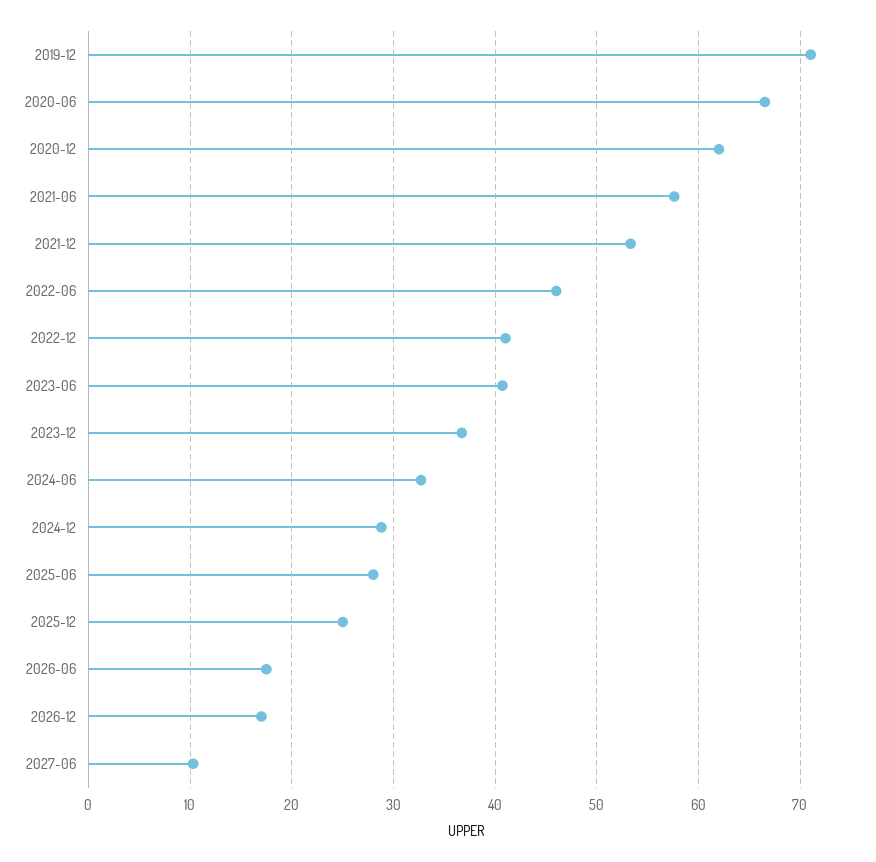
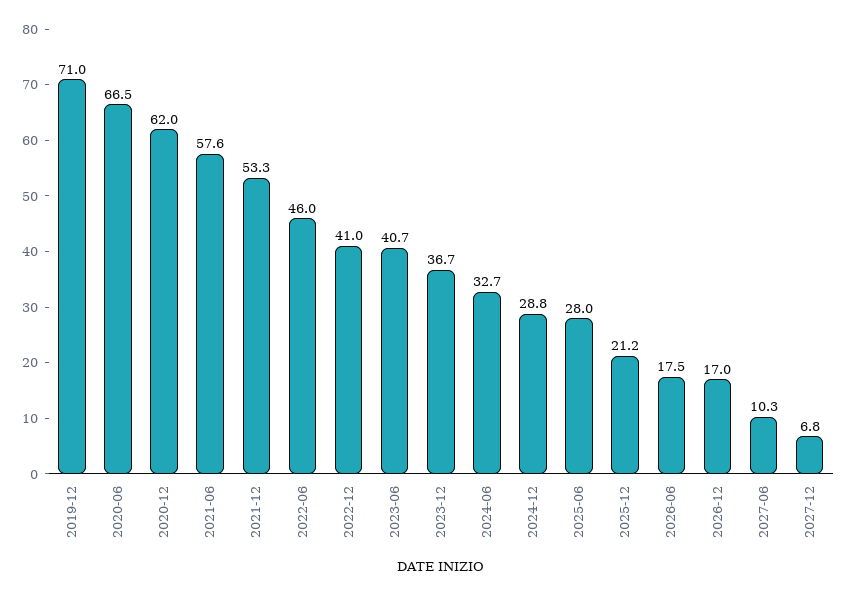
2025-12: 25 -> 21.2
2027-12: none -> 6.8

